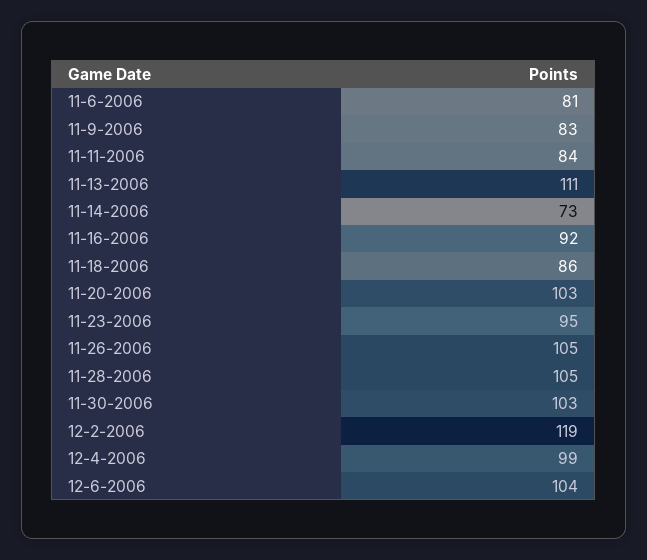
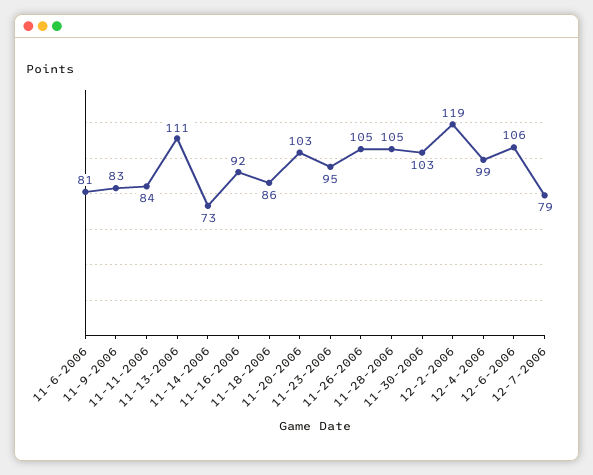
12-6-2006: 104 -> 106
12-7-2006: none -> 79

